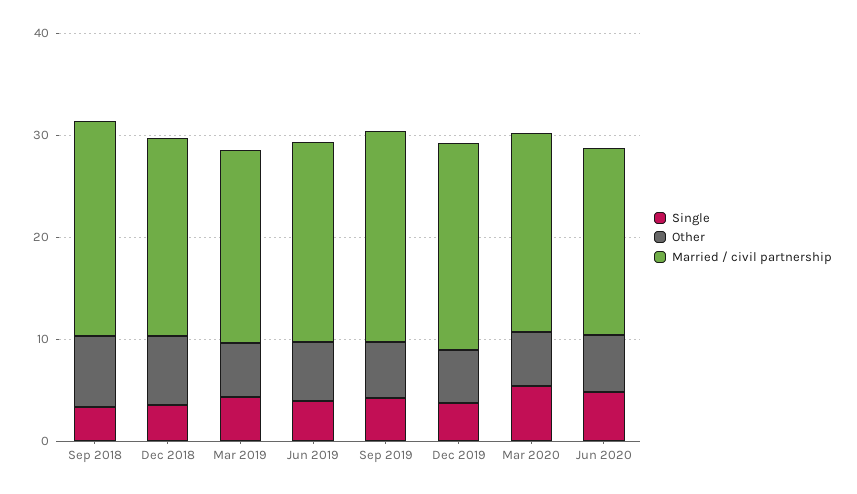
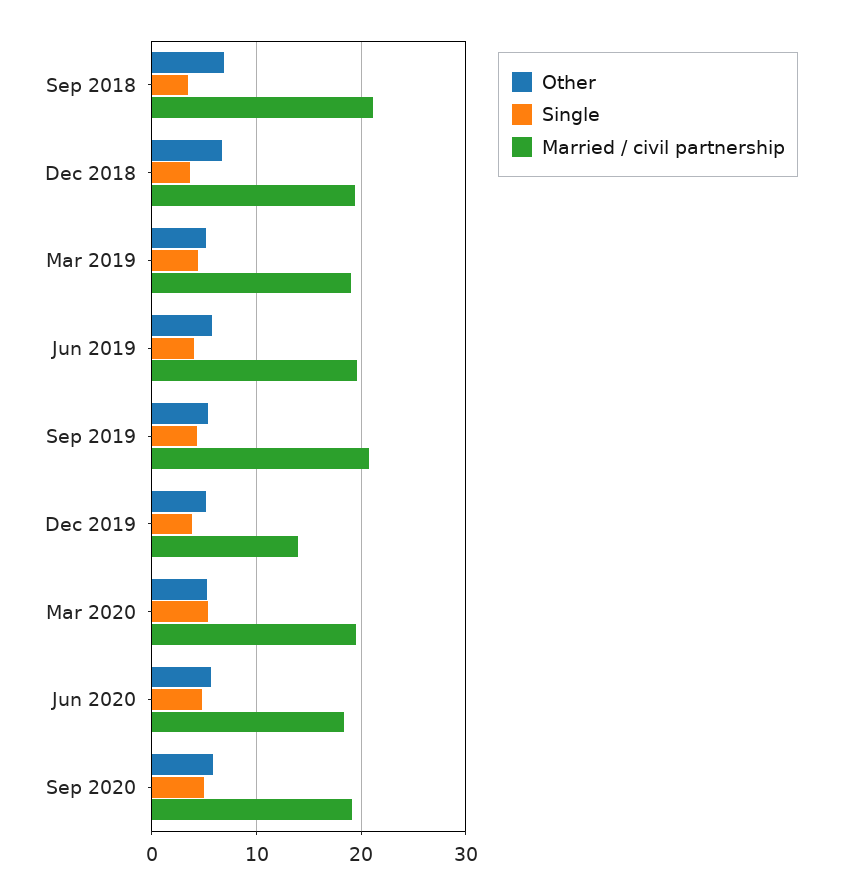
Married / civil partnership, Dec 2019: 20 -> 14
Other, Sep 2020: none -> 6
Single, Sep 2020: none -> 5
Married / civil partnership, Sep 2020: none -> 19

